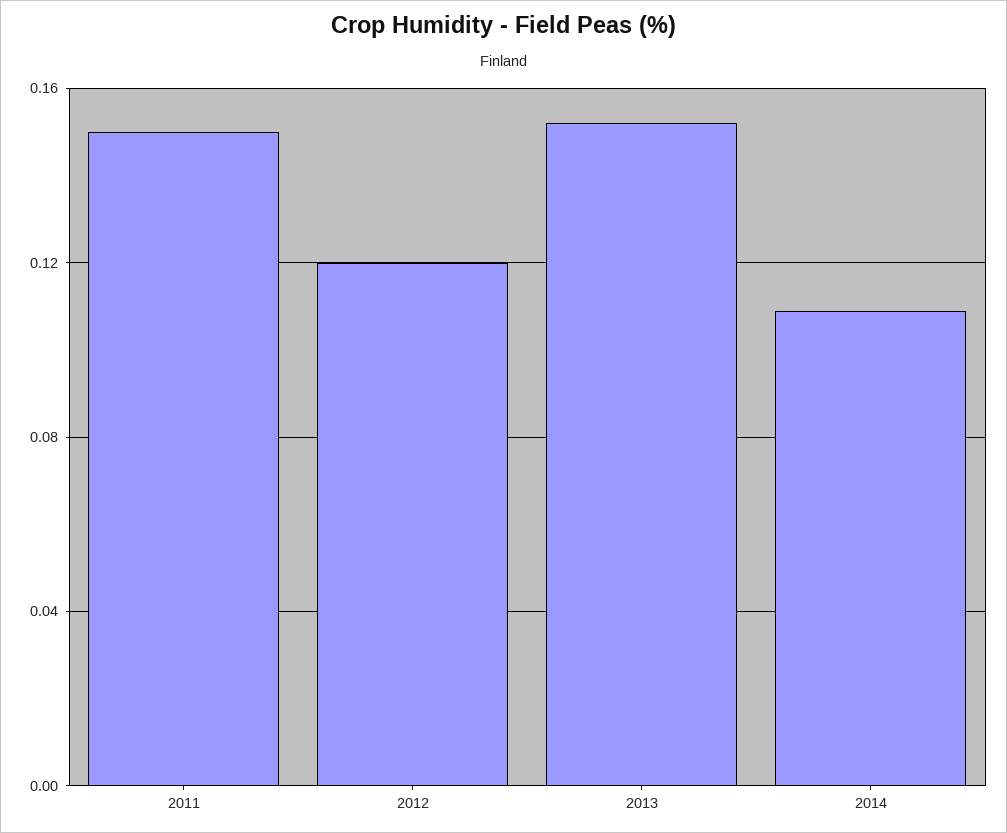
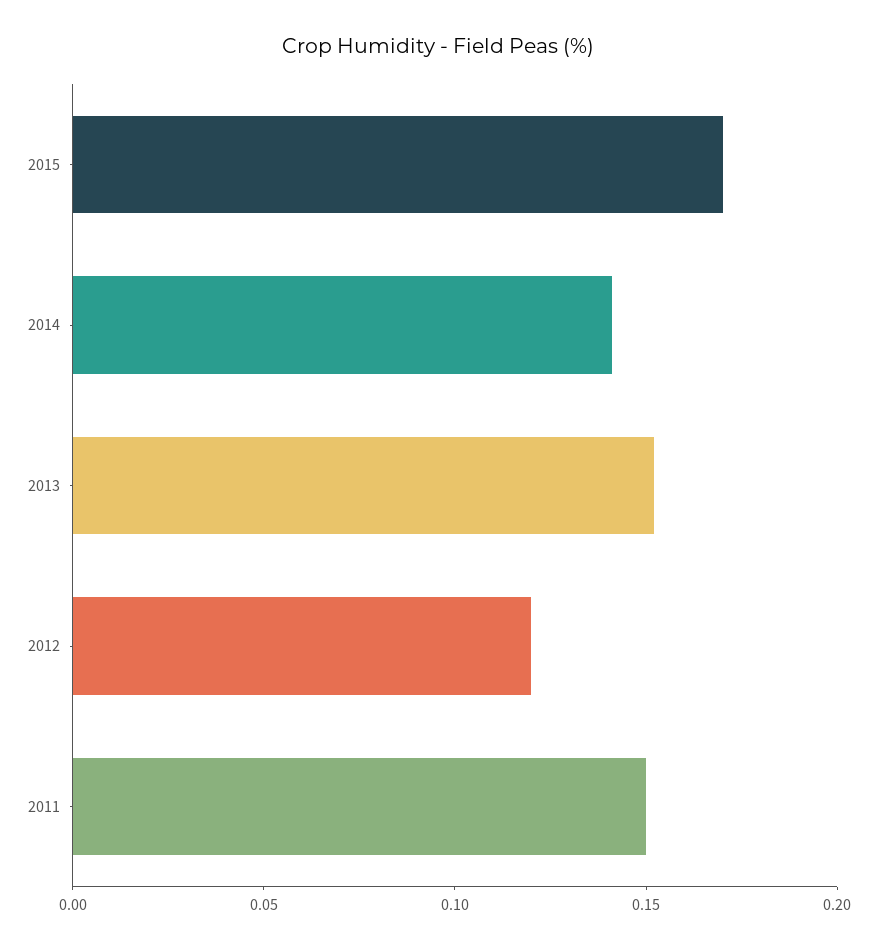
2014: 0.11 -> 0.14
2015: none -> 0.17

